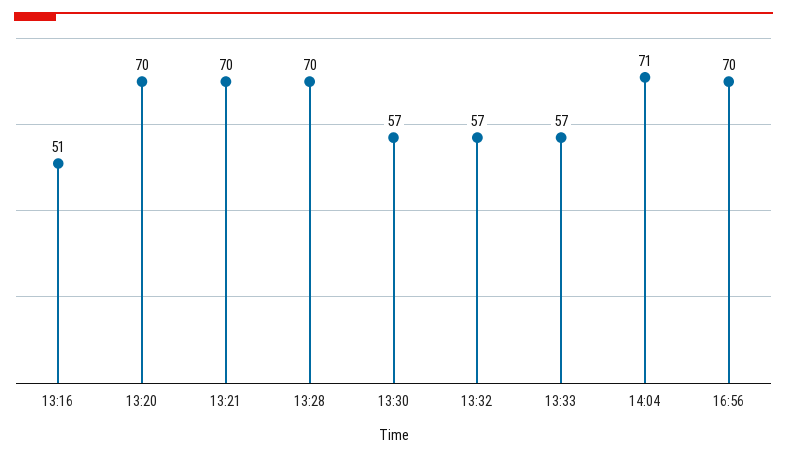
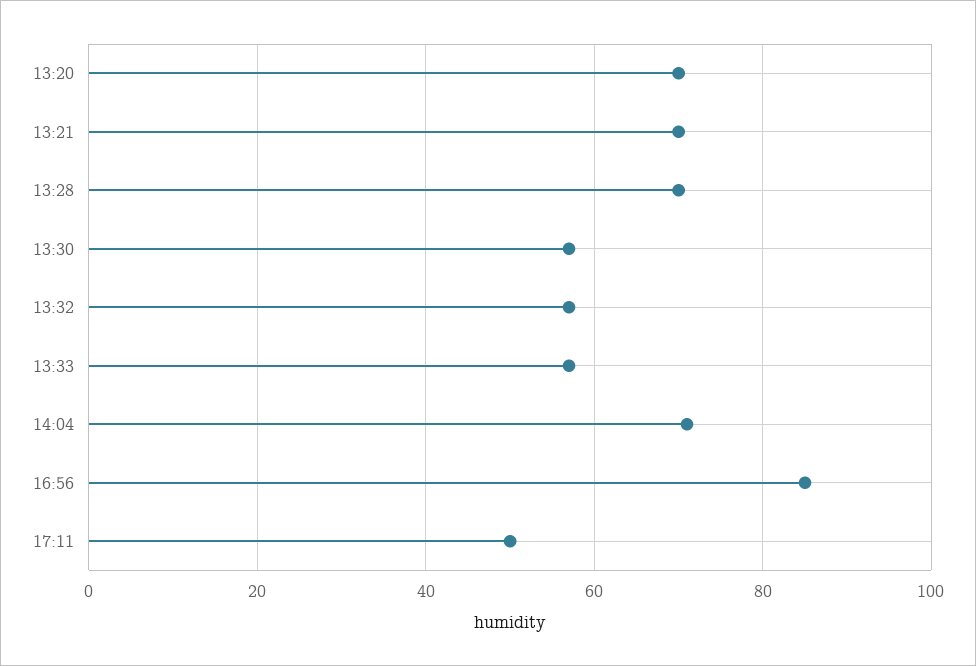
13:16: 51 -> none
16:56: 70 -> 85
17:11: none -> 50

